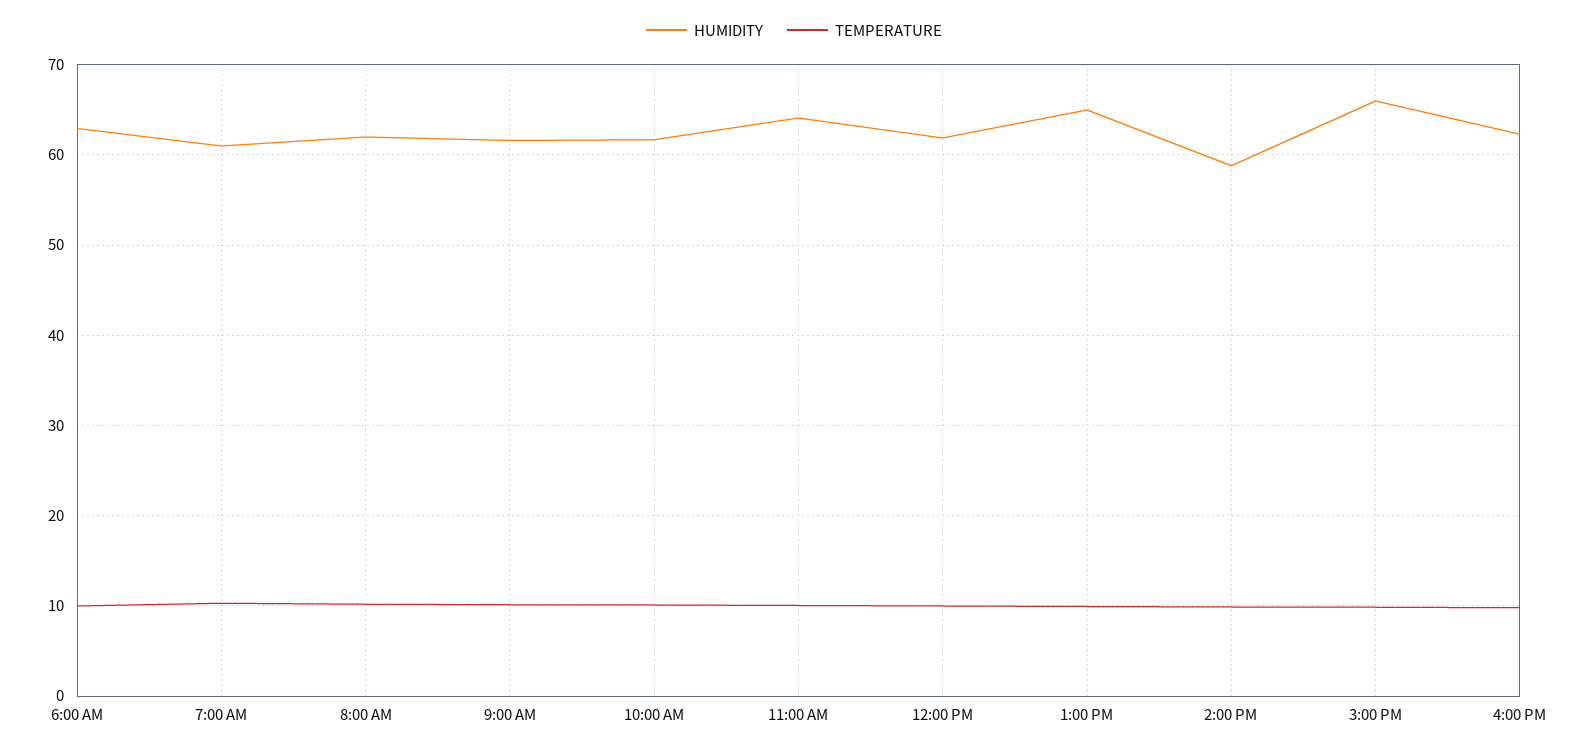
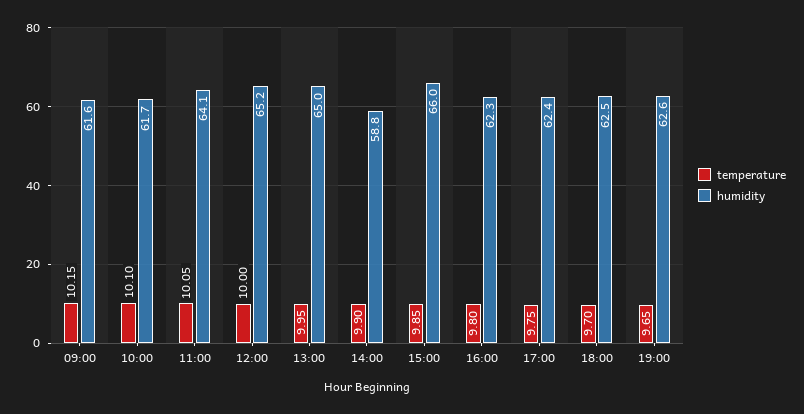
HUMIDITY, 6:00 AM: 63 -> none
TEMPERATURE, 6:00 AM: 10 -> none
HUMIDITY, 7:00 AM: 61 -> none
TEMPERATURE, 7:00 AM: 10 -> none
HUMIDITY, 8:00 AM: 62 -> none
TEMPERATURE, 8:00 AM: 10 -> none
HUMIDITY, 12:00 PM: 62 -> 65.2
TEMPERATURE, 17:00: none -> 9.75
HUMIDITY, 17:00: none -> 62.4
TEMPERATURE, 18:00: none -> 9.7
HUMIDITY, 18:00: none -> 62.5
TEMPERATURE, 19:00: none -> 9.65
HUMIDITY, 19:00: none -> 62.6

